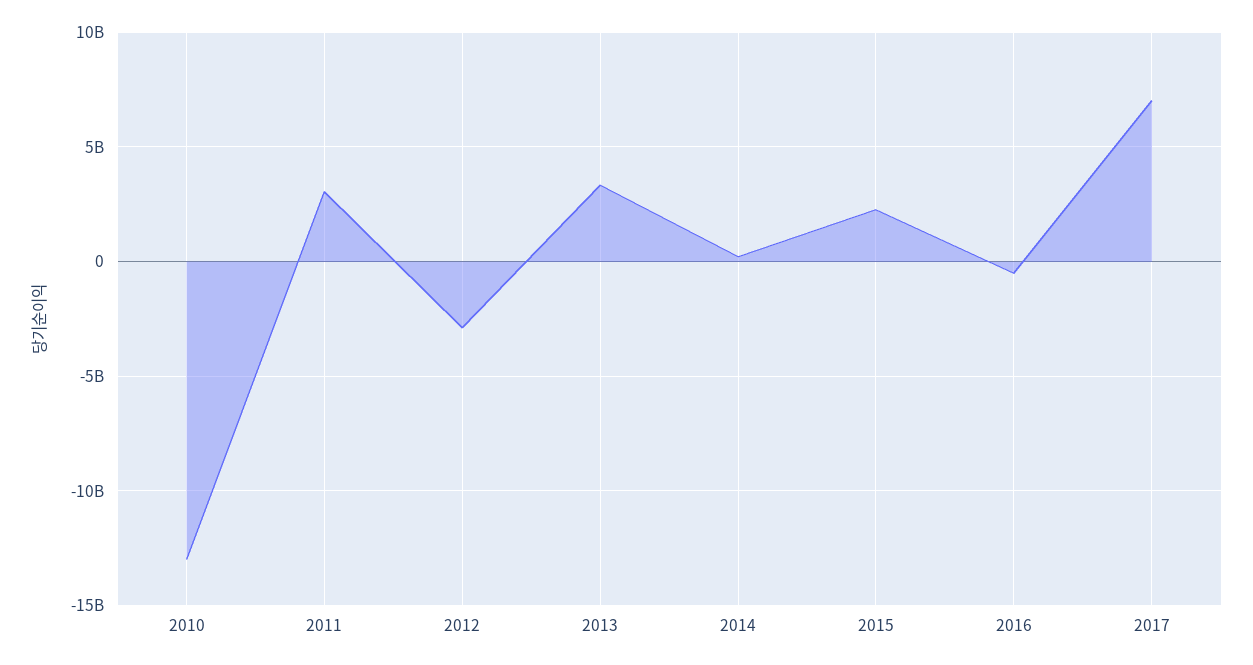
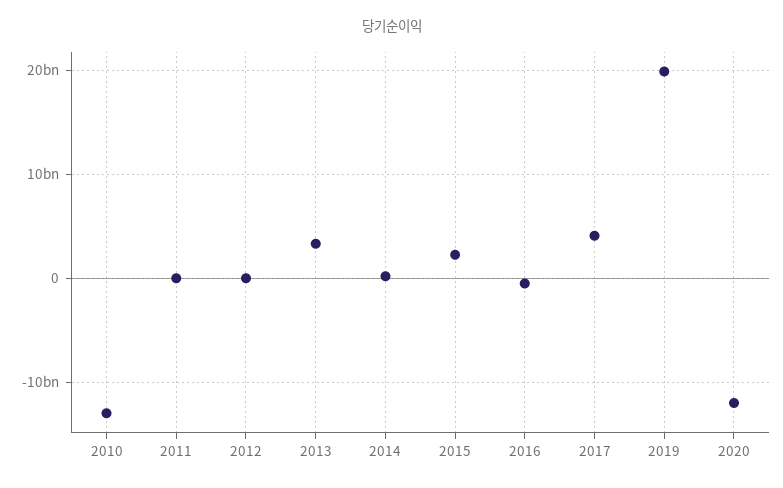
2011: 3000000000 -> 0
2012: -3000000000 -> 0
2017: 7000000000 -> 4000000000
2019: none -> 20000000000
2020: none -> -12000000000

